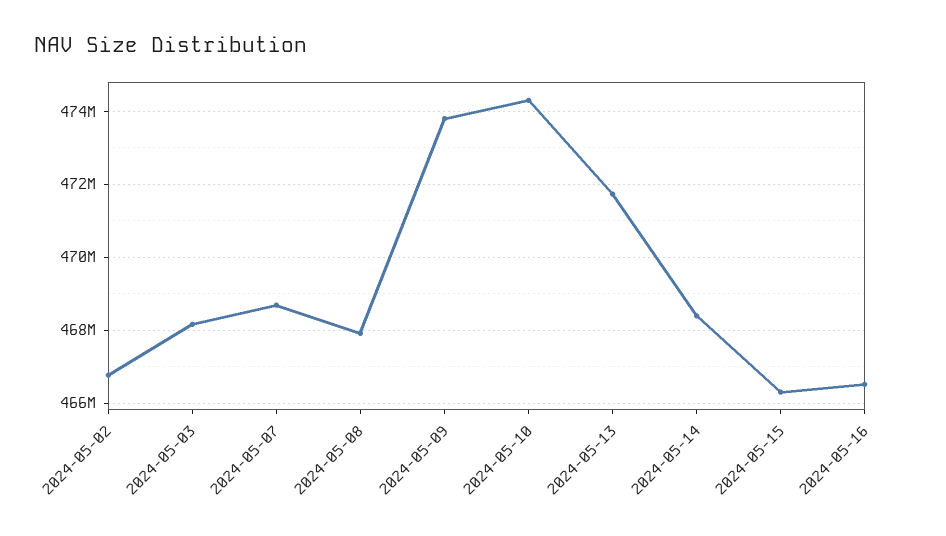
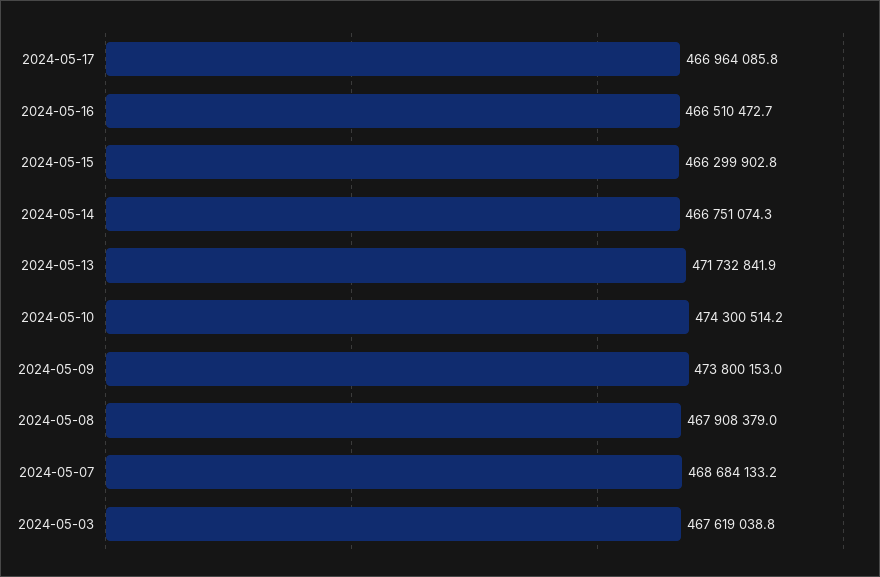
2024-05-02: 466800000 -> none
2024-05-03: 468200000 -> 467619038.8
2024-05-14: 468400000 -> 466751074.3
2024-05-17: none -> 466964085.8

